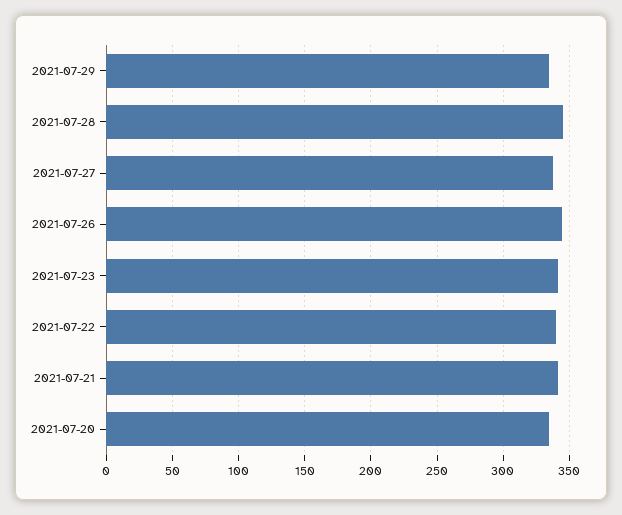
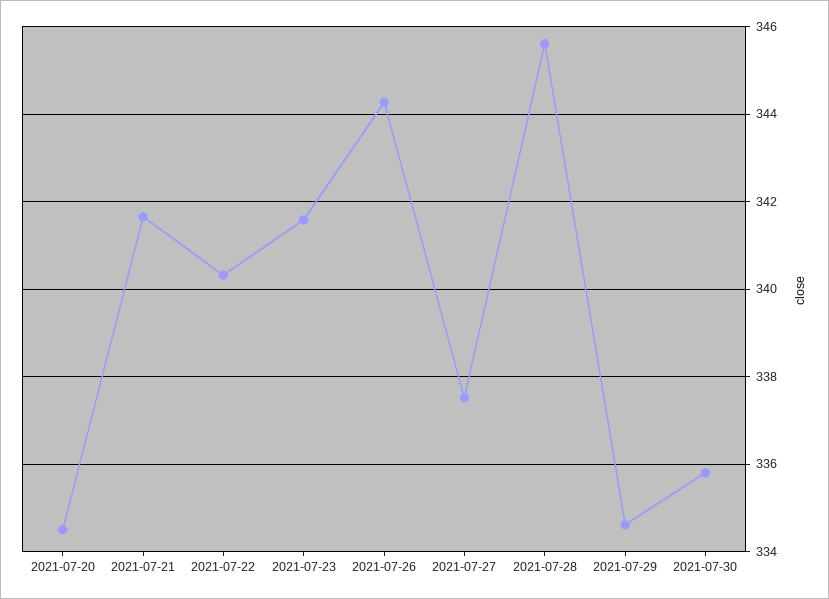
2021-07-30: none -> 335.8

